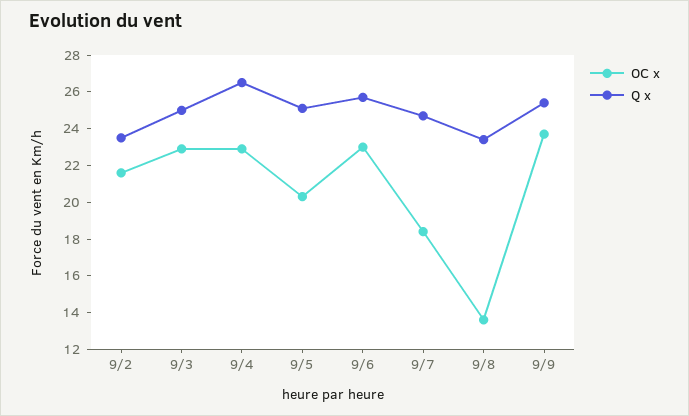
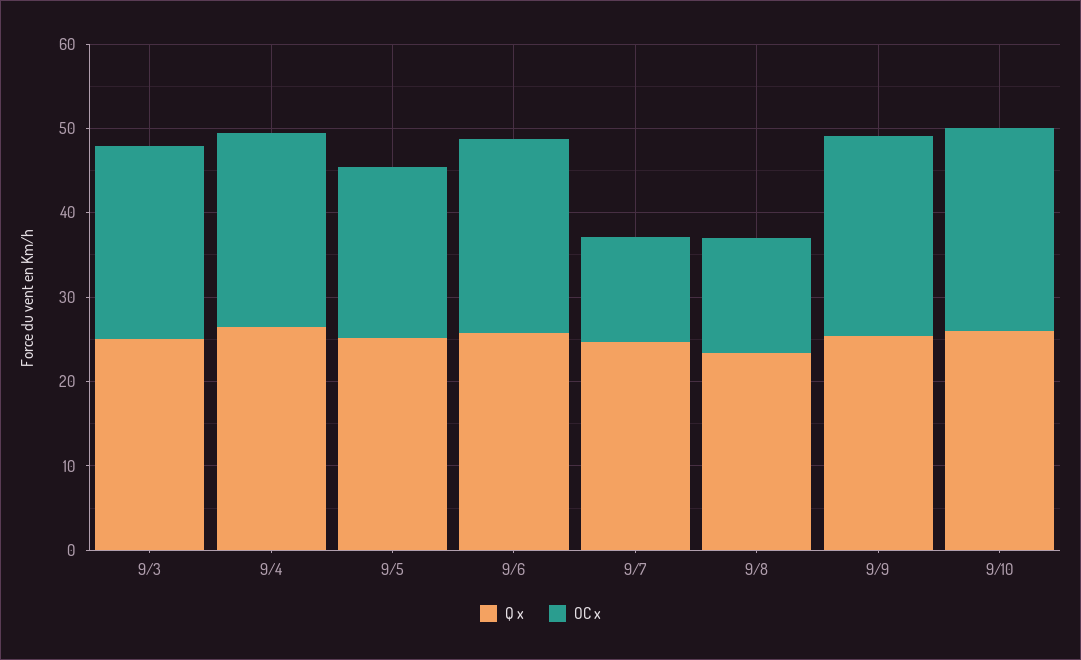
OC x, 9/2: 21.5 -> none
Q x, 9/2: 23.5 -> none
OC x, 9/7: 18.5 -> 12
Q x, 9/10: none -> 26
OC x, 9/10: none -> 24

